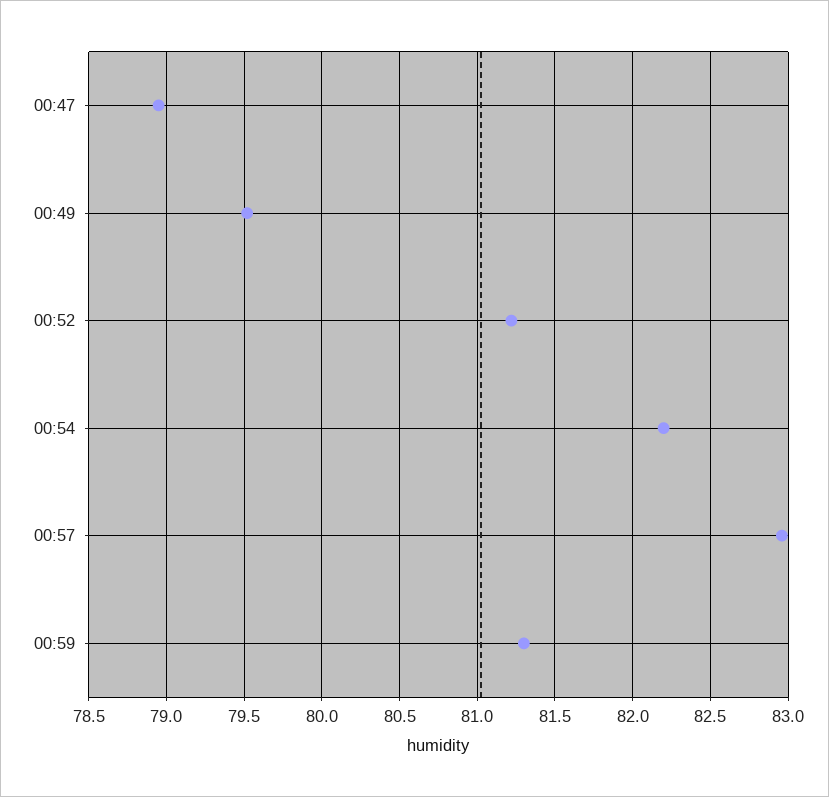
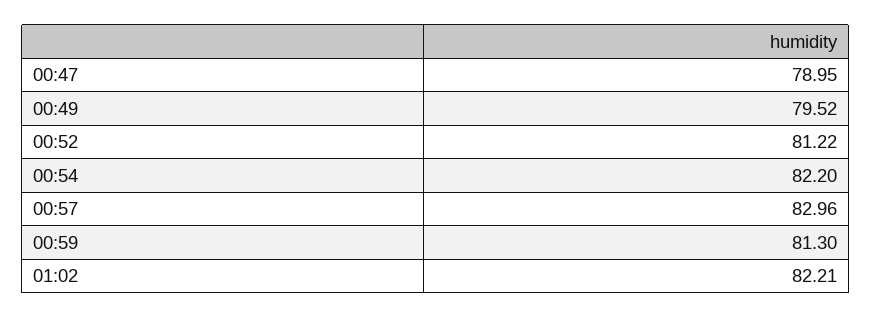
01:02: none -> 82.21

